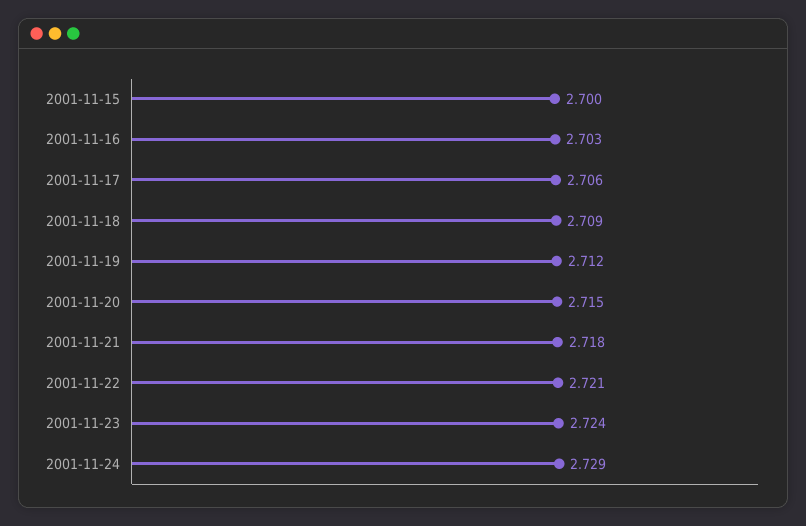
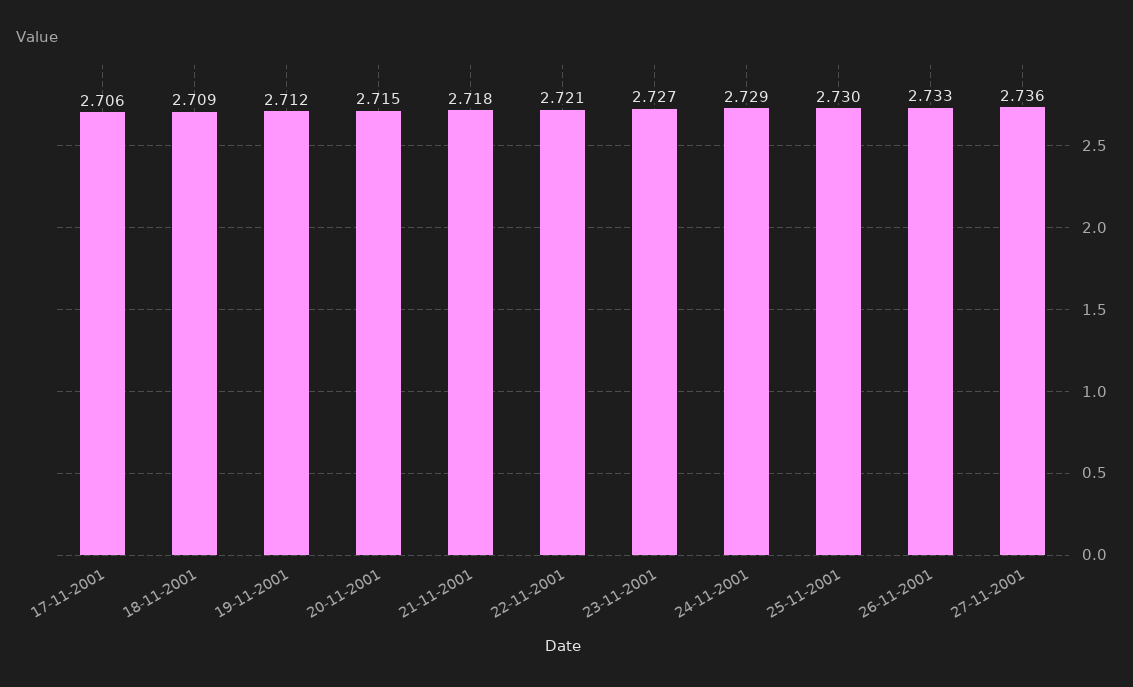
2001-11-15: 2.7 -> none
2001-11-16: 2.703 -> none
2001-11-23: 2.724 -> 2.727
25-11-2001: none -> 2.73
26-11-2001: none -> 2.733
27-11-2001: none -> 2.736

